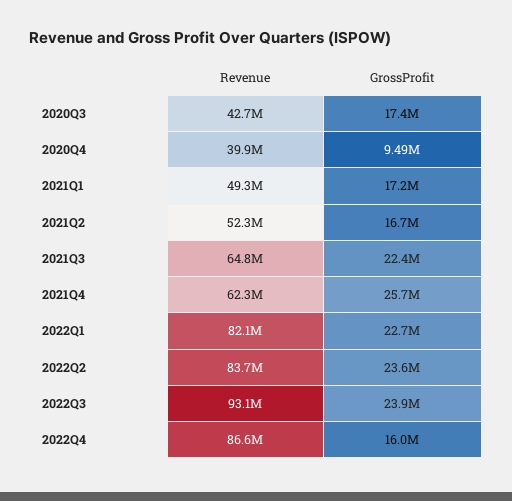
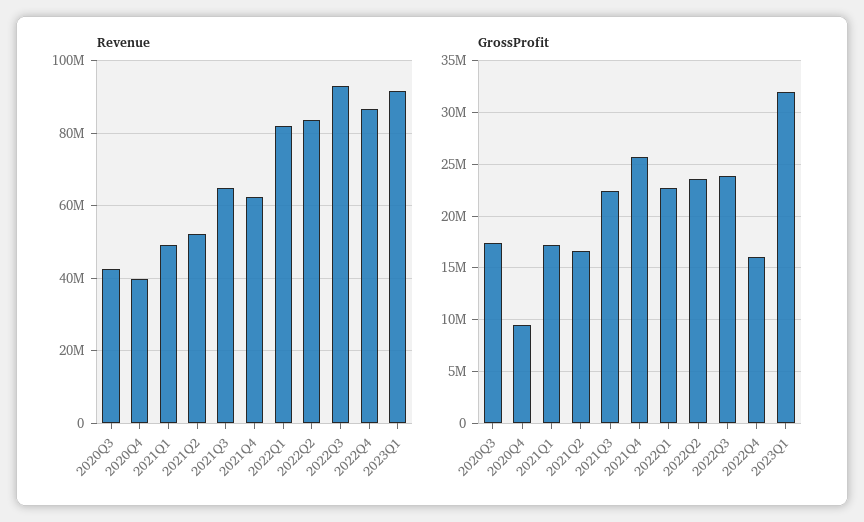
Revenue, 2023Q1: none -> 92000000
GrossProfit, 2023Q1: none -> 32000000

